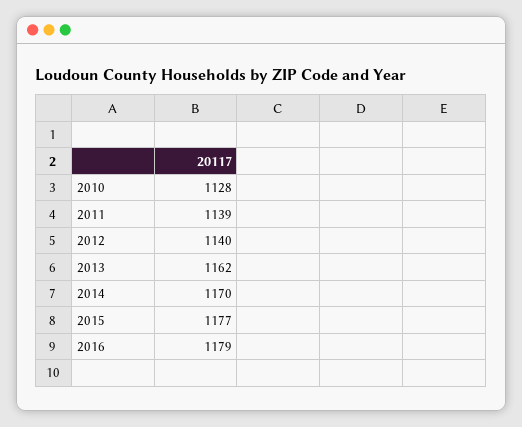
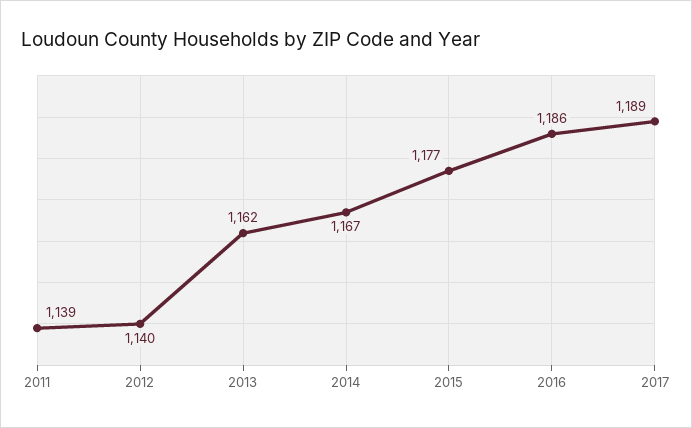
2010: 1128 -> none
2014: 1170 -> 1167
2016: 1179 -> 1186
2017: none -> 1189

